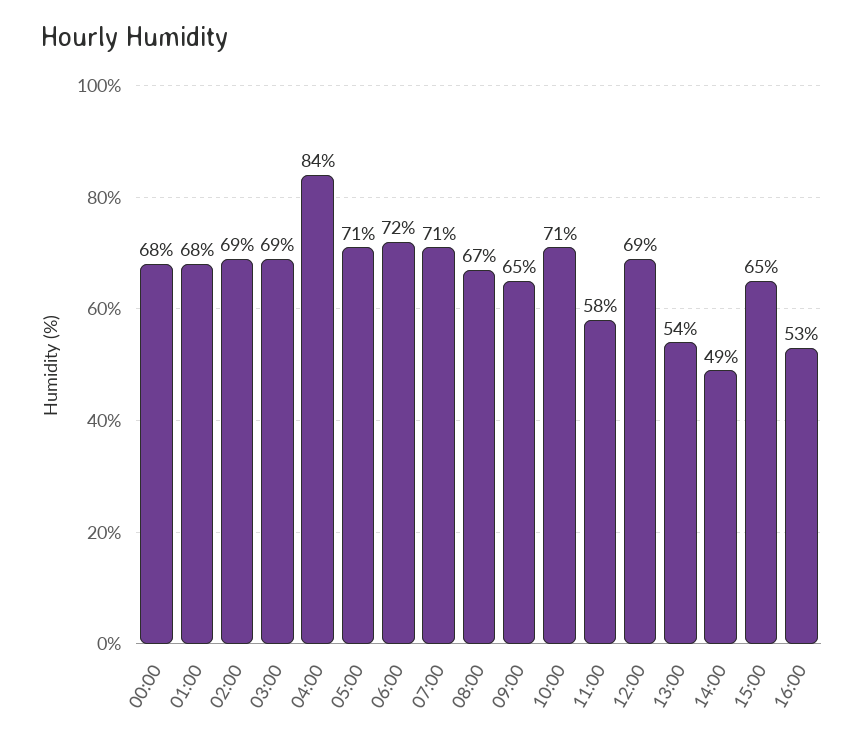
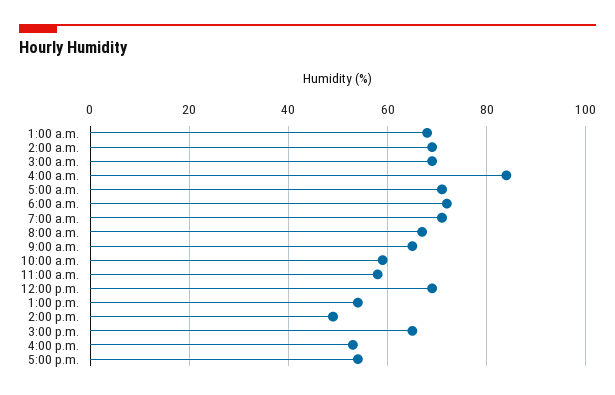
00:00: 68 -> none
10:00: 71 -> 60
5:00 p.m.: none -> 55

